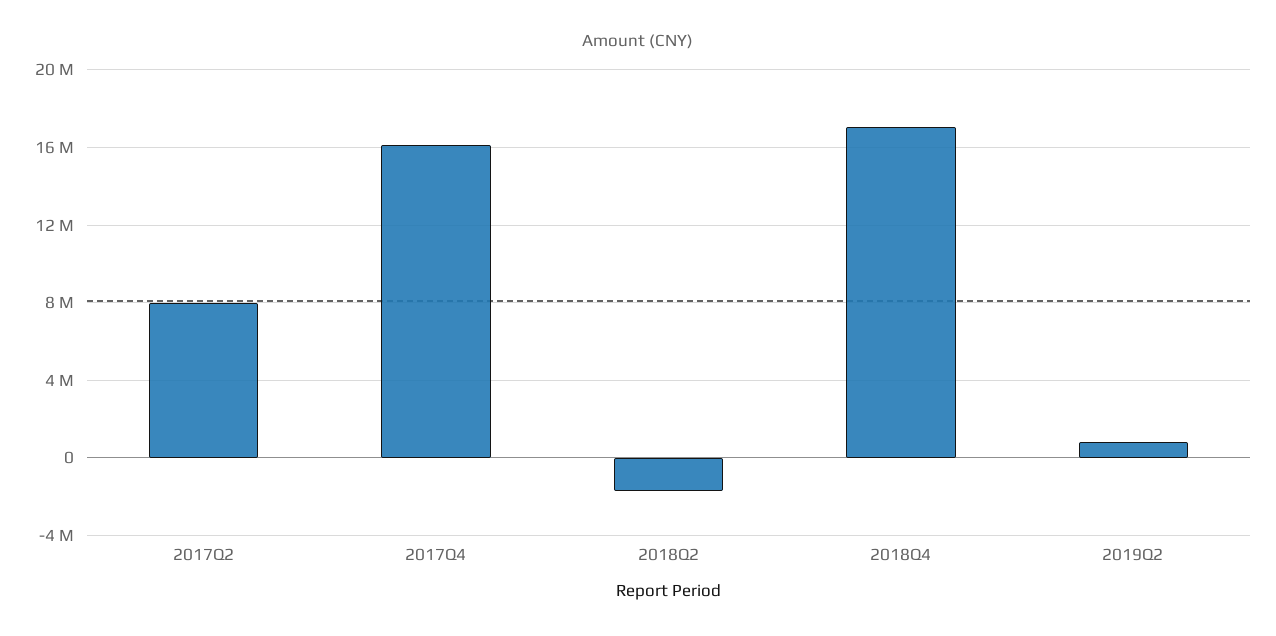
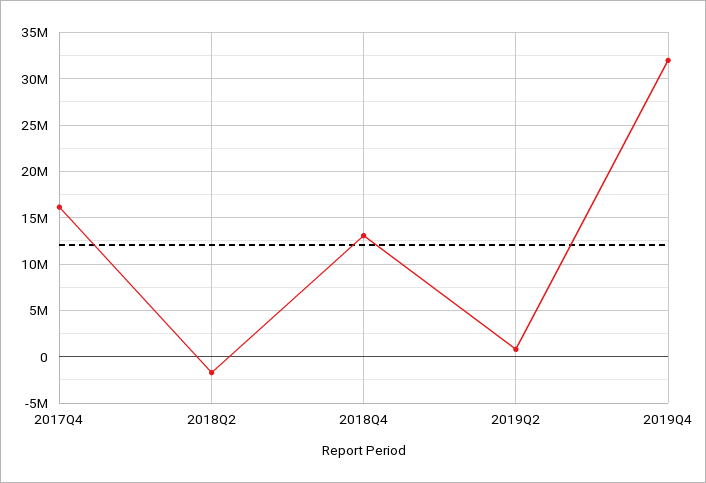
2017Q2: 8000000 -> none
2018Q4: 17000000 -> 13000000
2019Q4: none -> 32000000

